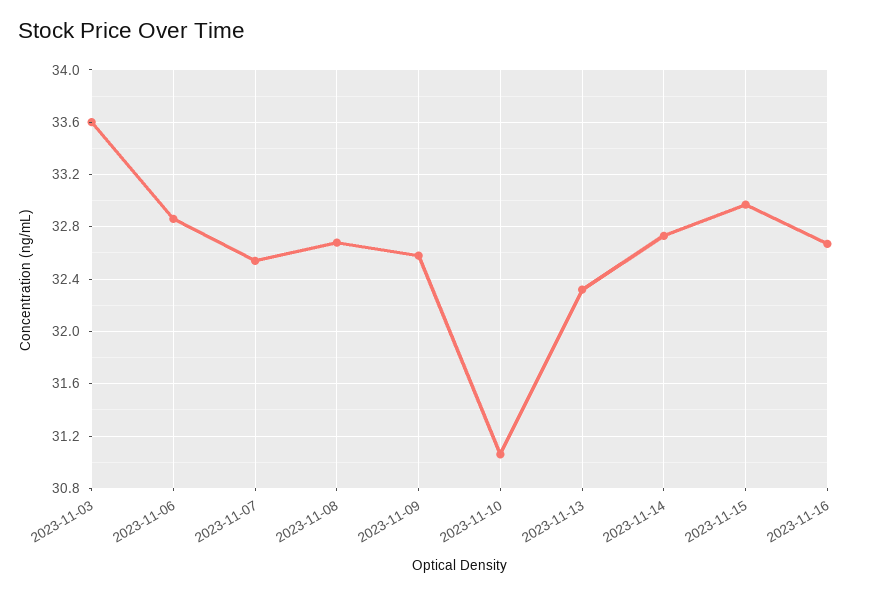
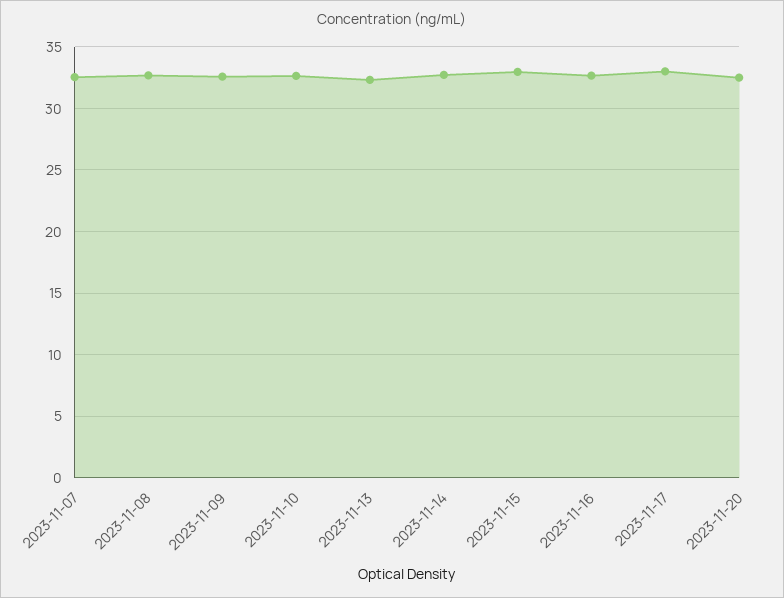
2023-11-03: 33.6 -> none
2023-11-06: 32.85 -> none
2023-11-10: 31.05 -> 32.5
2023-11-17: none -> 33
2023-11-20: none -> 32.5

